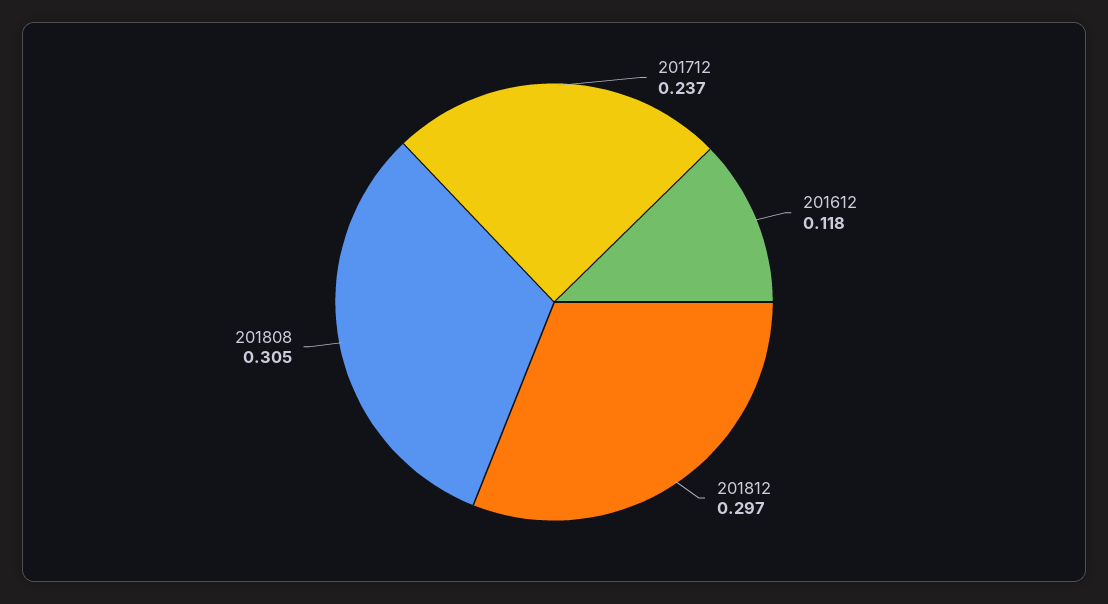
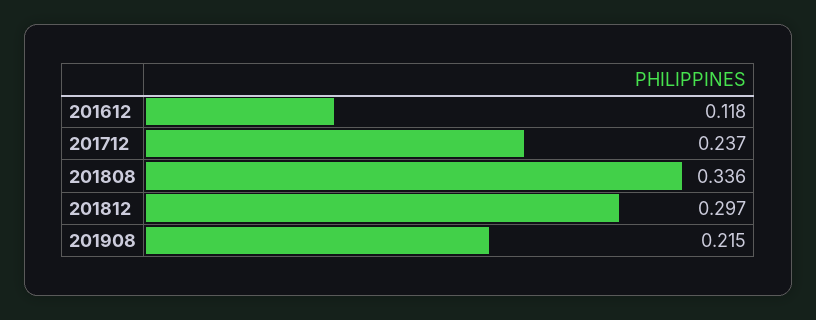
201808: 0.305 -> 0.336
201908: none -> 0.215

